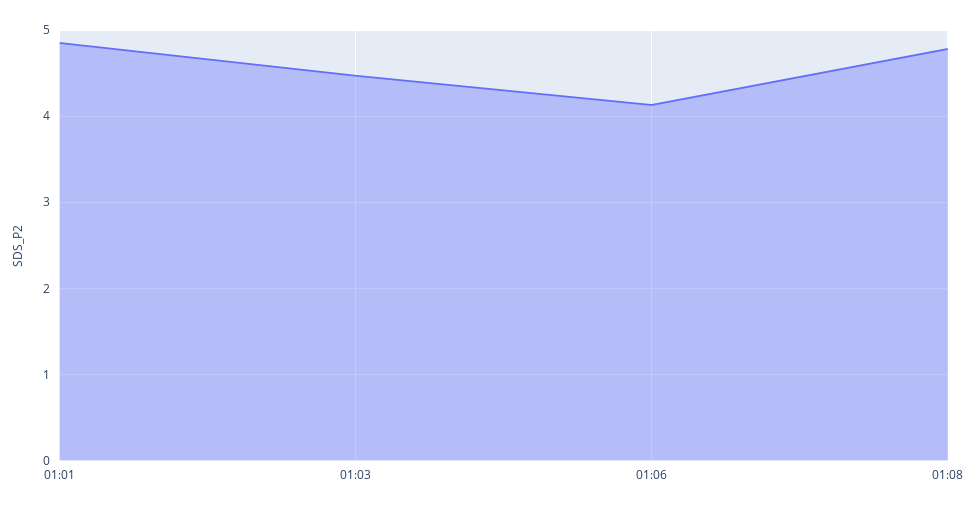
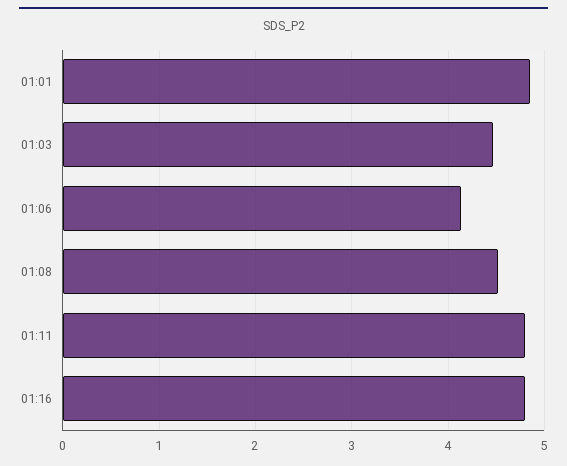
01:08: 4.8 -> 4.5
01:11: none -> 4.8
01:16: none -> 4.8

